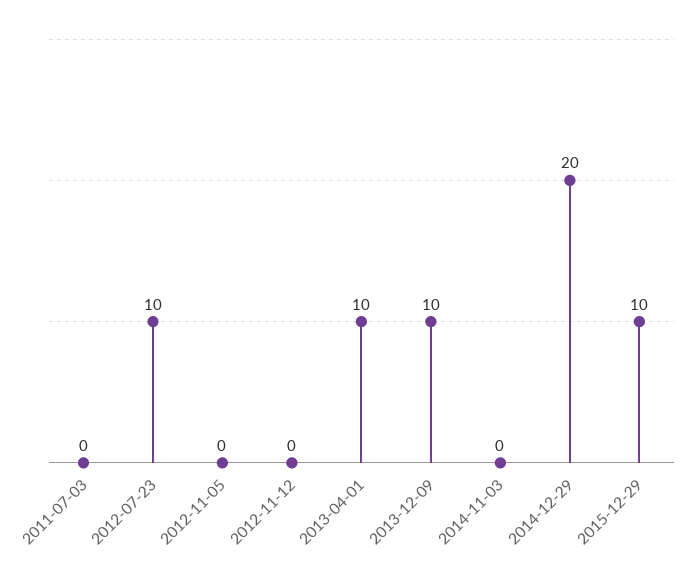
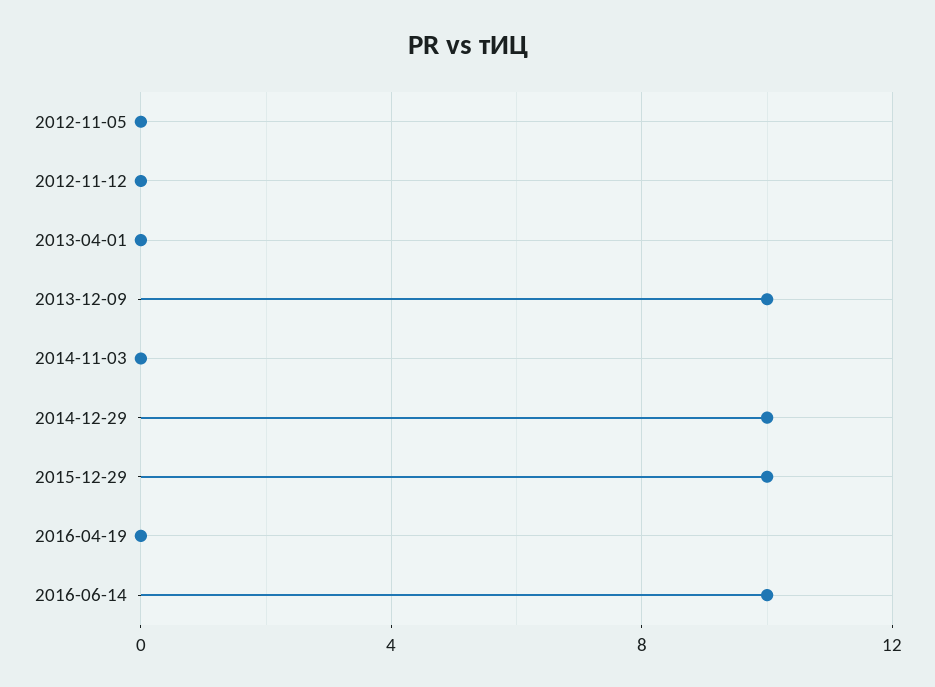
2011-07-03: 0 -> none
2012-07-23: 10 -> none
2013-04-01: 10 -> 0
2014-12-29: 20 -> 10
2016-04-19: none -> 0
2016-06-14: none -> 10

